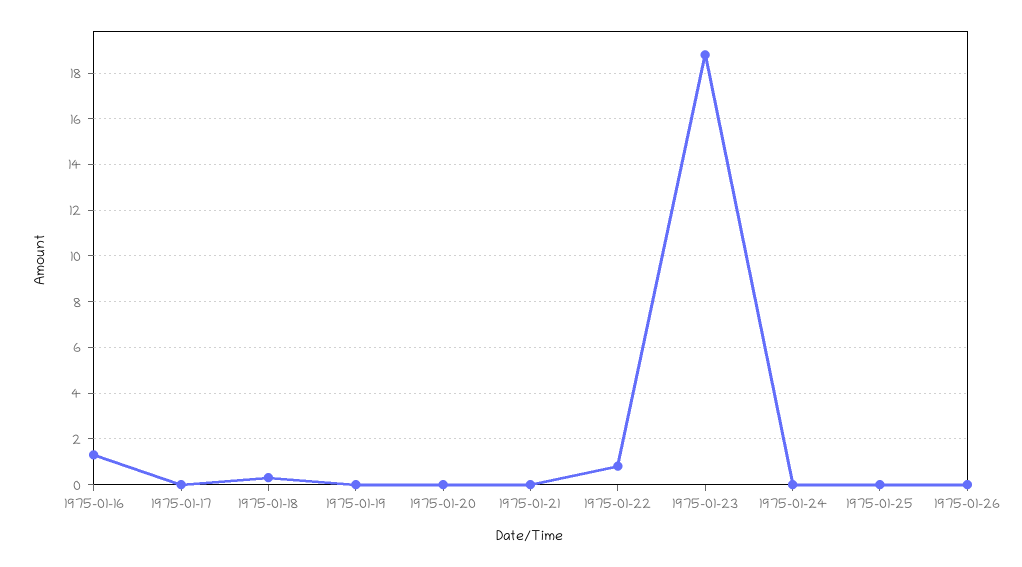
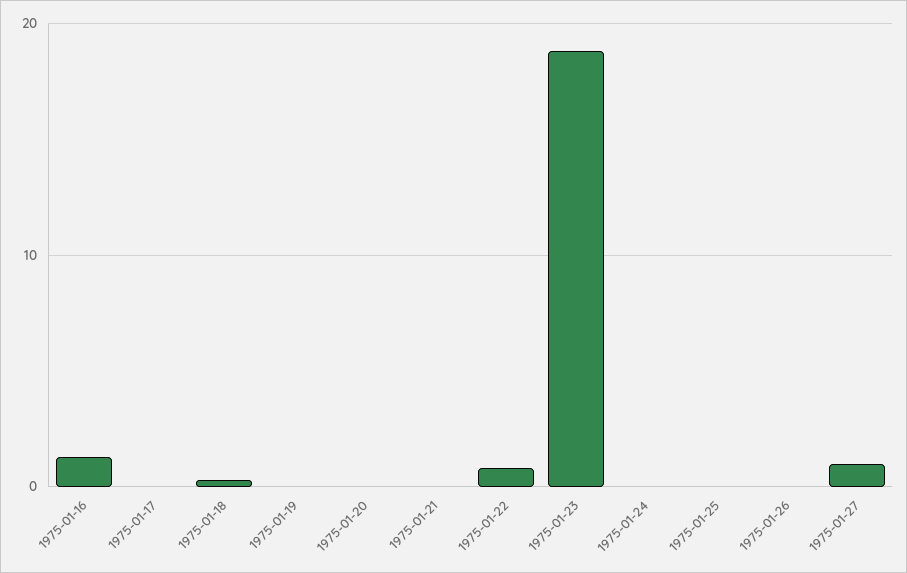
1975-01-27: none -> 1

